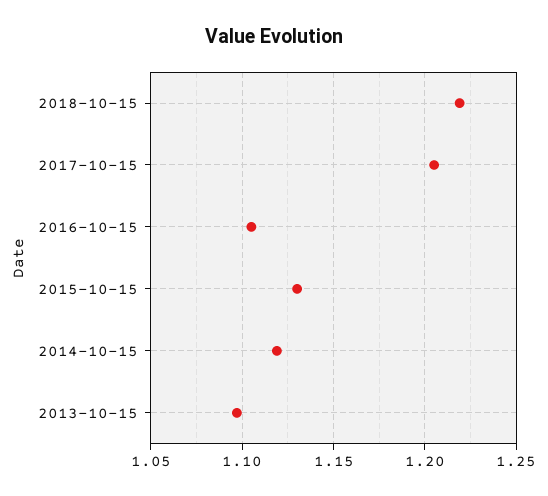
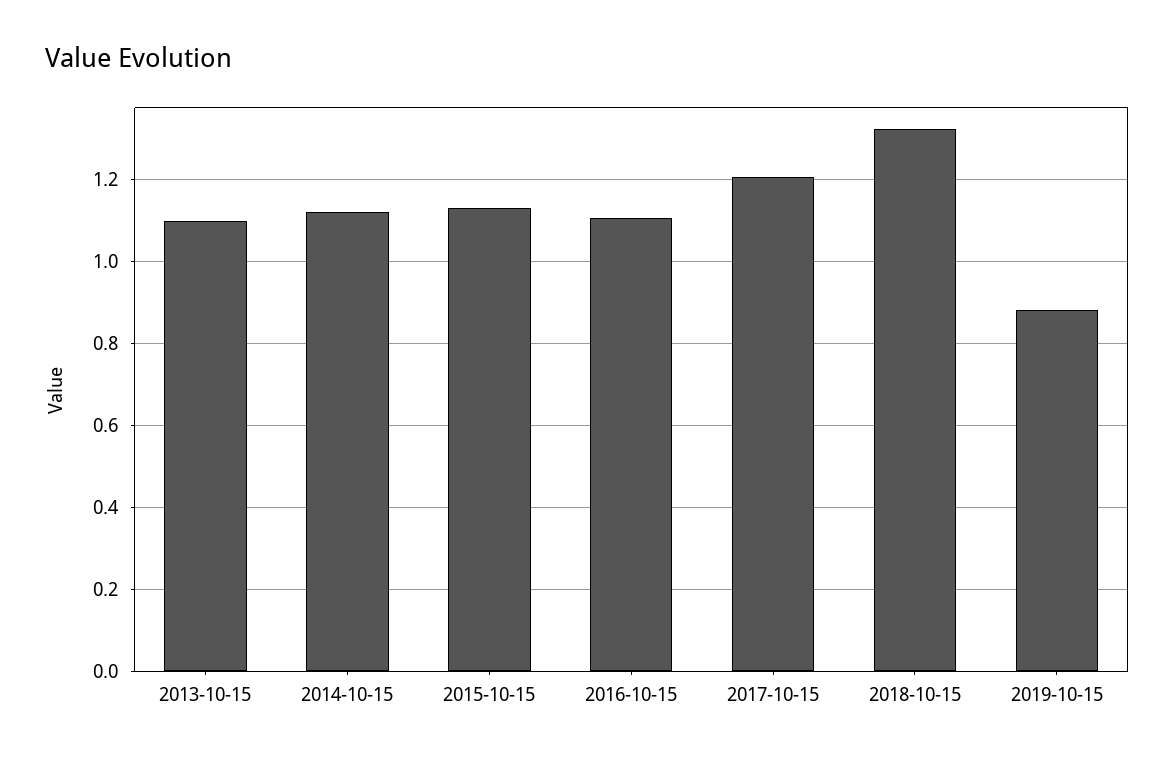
2018-10-15: 1.22 -> 1.32
2019-10-15: none -> 0.88

